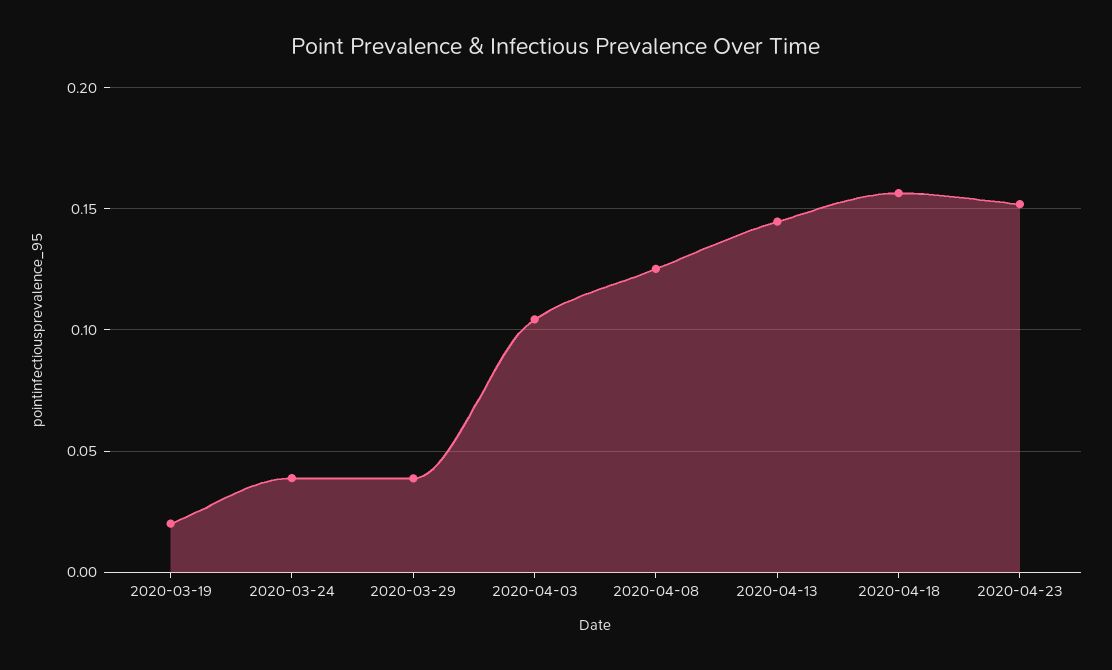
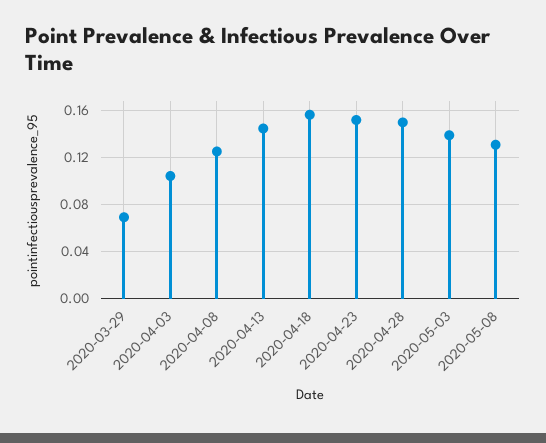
2020-03-19: 0.02 -> none
2020-03-24: 0.04 -> none
2020-03-29: 0.04 -> 0.07
2020-04-28: none -> 0.15
2020-05-03: none -> 0.14
2020-05-08: none -> 0.13

